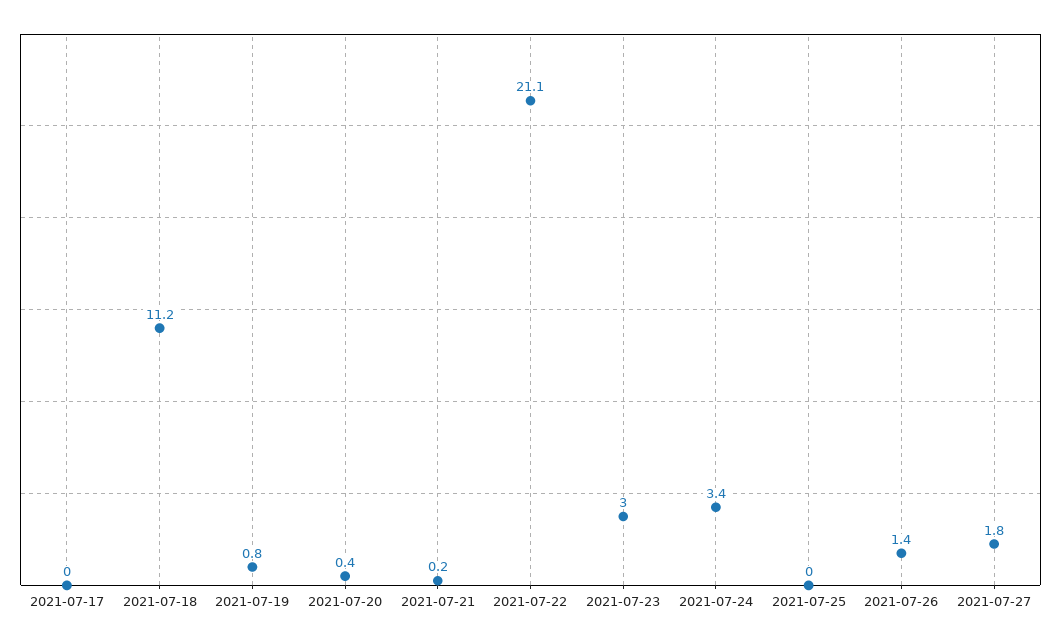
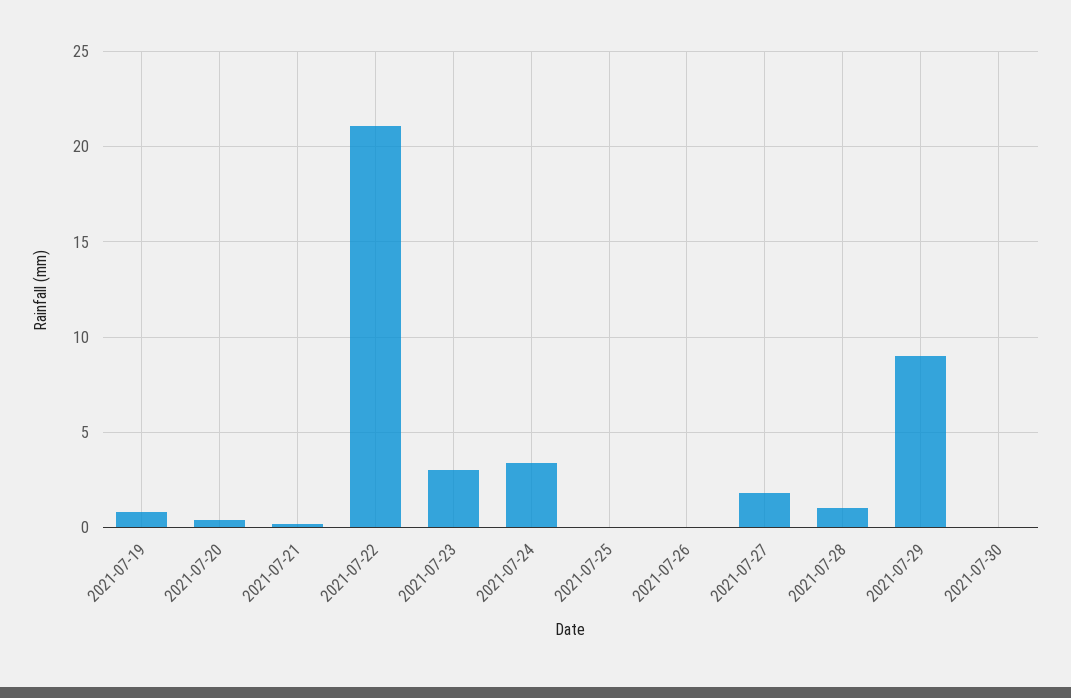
2021-07-17: 0 -> none
2021-07-18: 11.2 -> none
2021-07-26: 1.4 -> 0
2021-07-28: none -> 1
2021-07-29: none -> 9
2021-07-30: none -> 0

